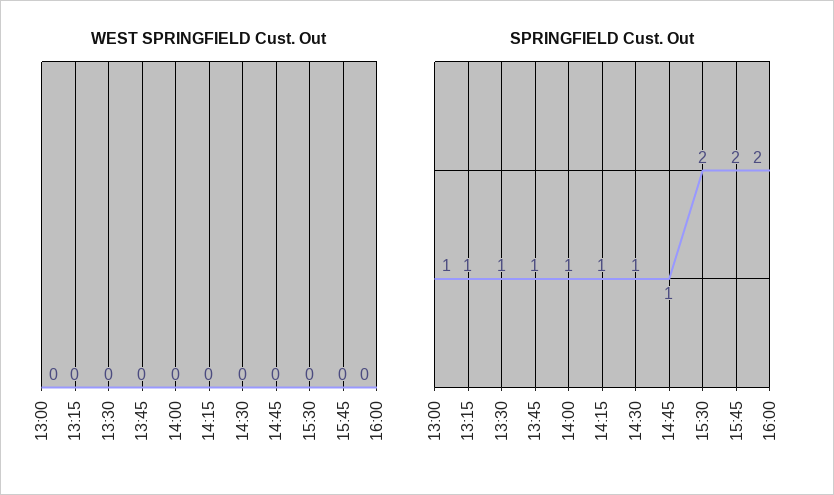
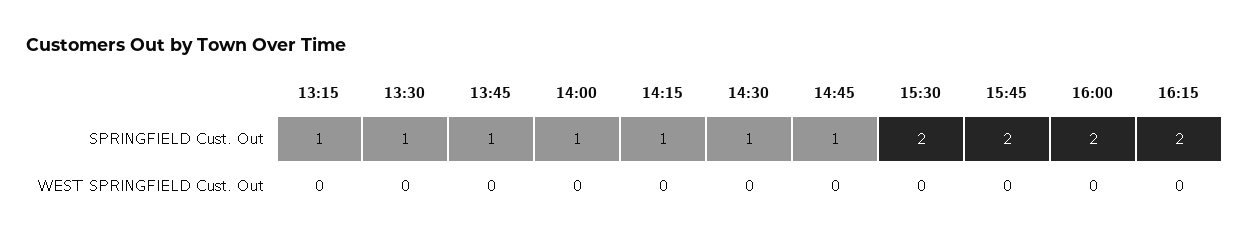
WEST SPRINGFIELD Cust. Out, 13:00: 0 -> none
SPRINGFIELD Cust. Out, 13:00: 1 -> none
SPRINGFIELD Cust. Out, 16:15: none -> 2
WEST SPRINGFIELD Cust. Out, 16:15: none -> 0

